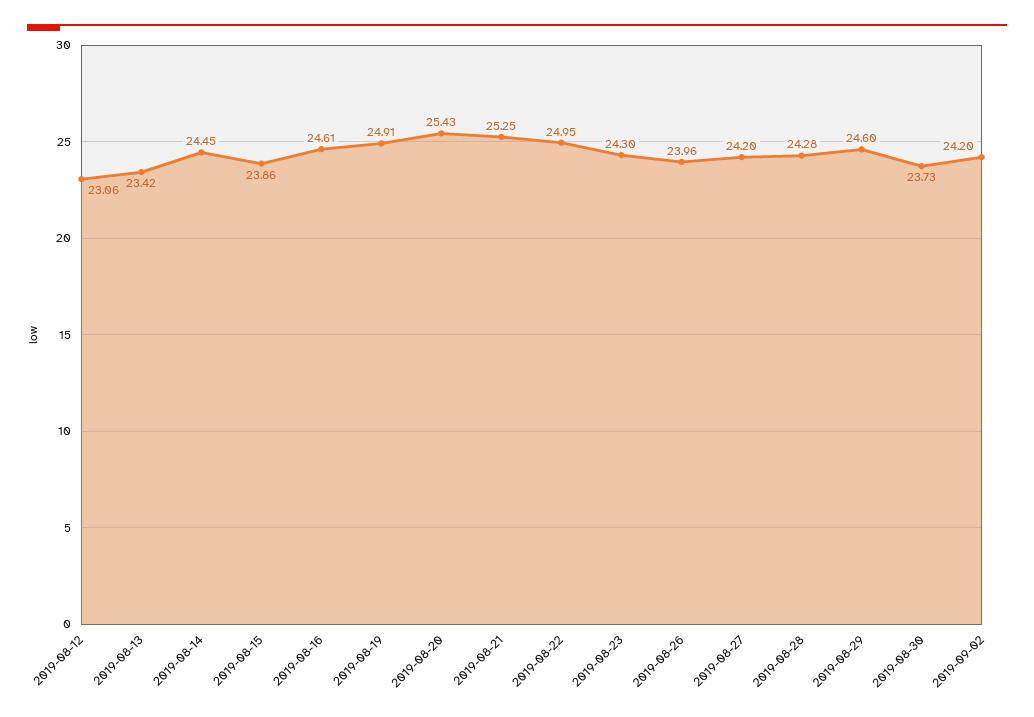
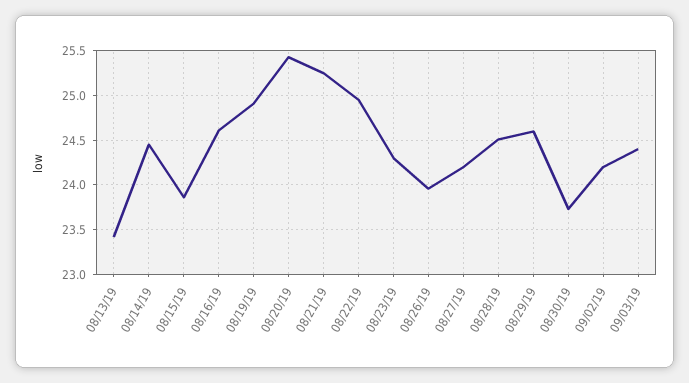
2019-08-12: 23.06 -> none
2019-08-28: 24.28 -> 24.5
09/03/19: none -> 24.4

